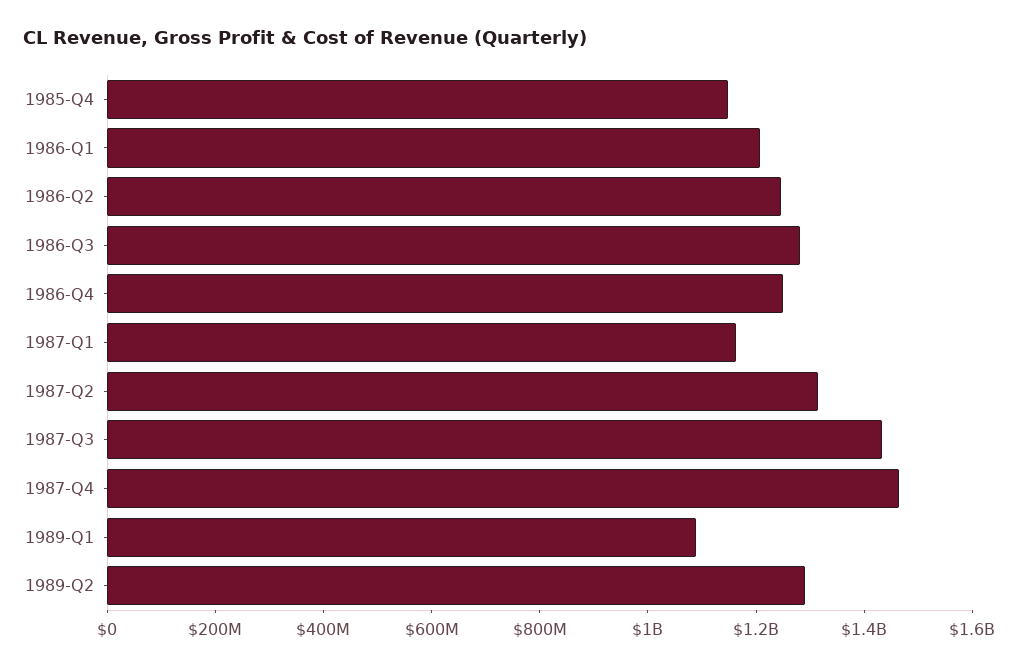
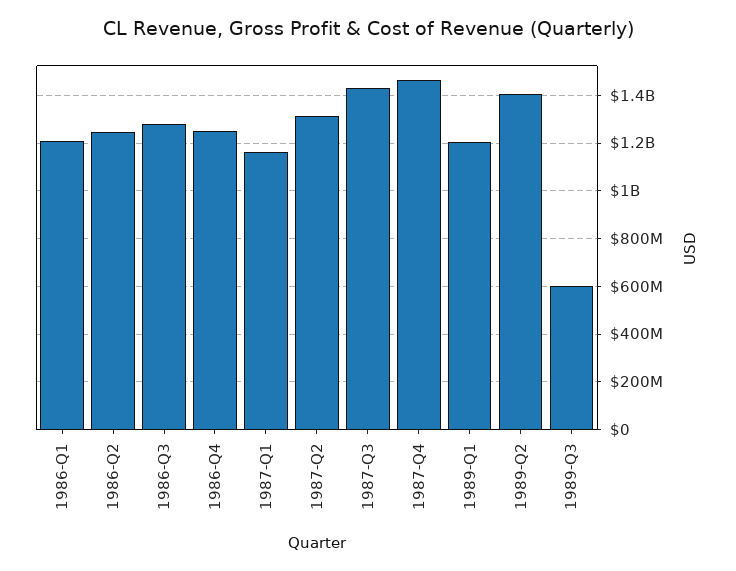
1985-Q4: 1150000000 -> none
1989-Q1: 1100000000 -> 1200000000
1989-Q2: 1300000000 -> 1400000000
1989-Q3: none -> 600000000

